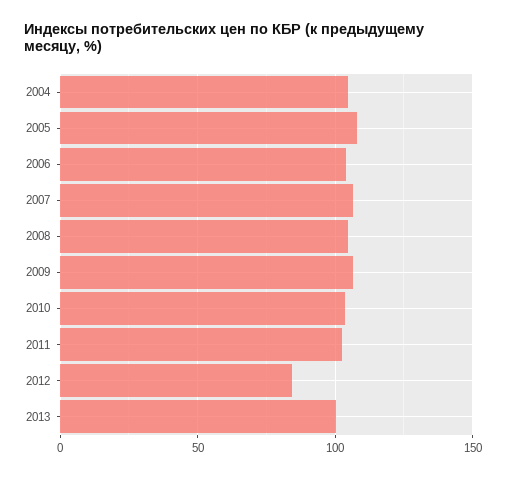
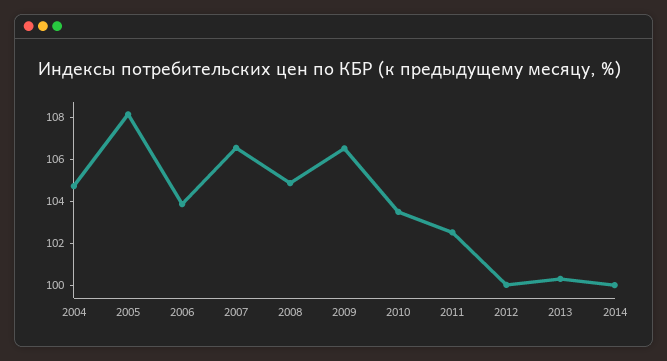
2012: 85 -> 100
2014: none -> 100

